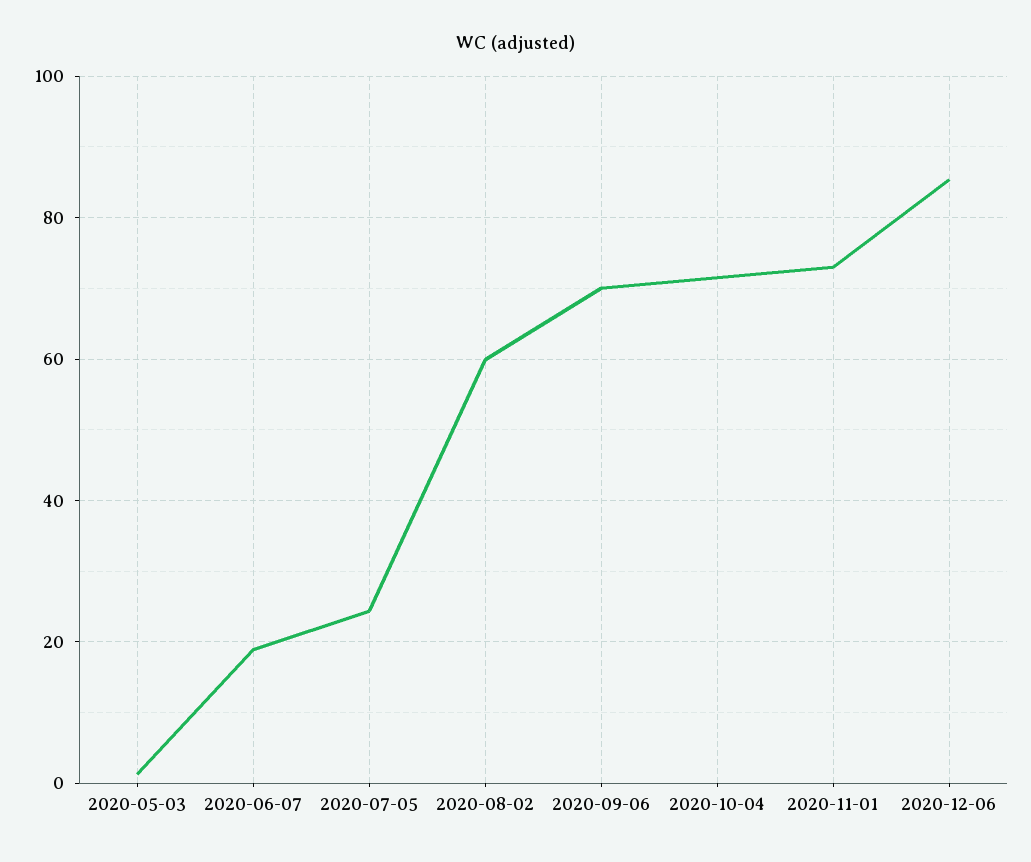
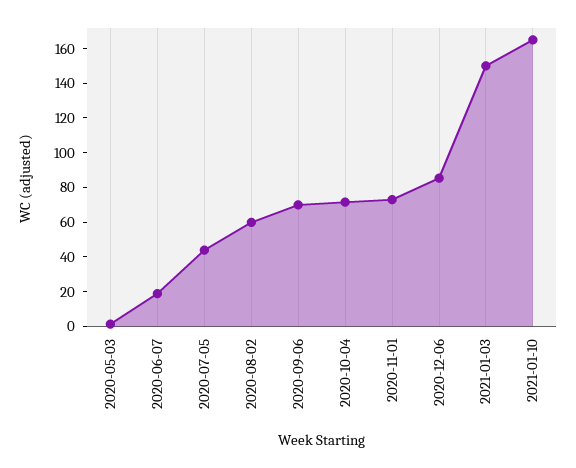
2020-07-05: 24 -> 45
2021-01-03: none -> 150
2021-01-10: none -> 165

